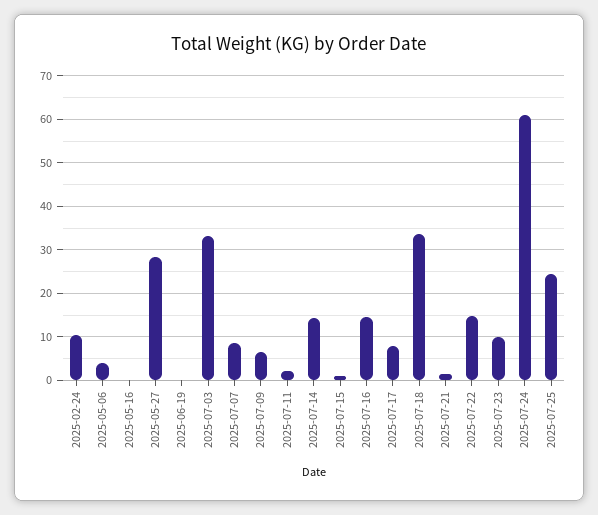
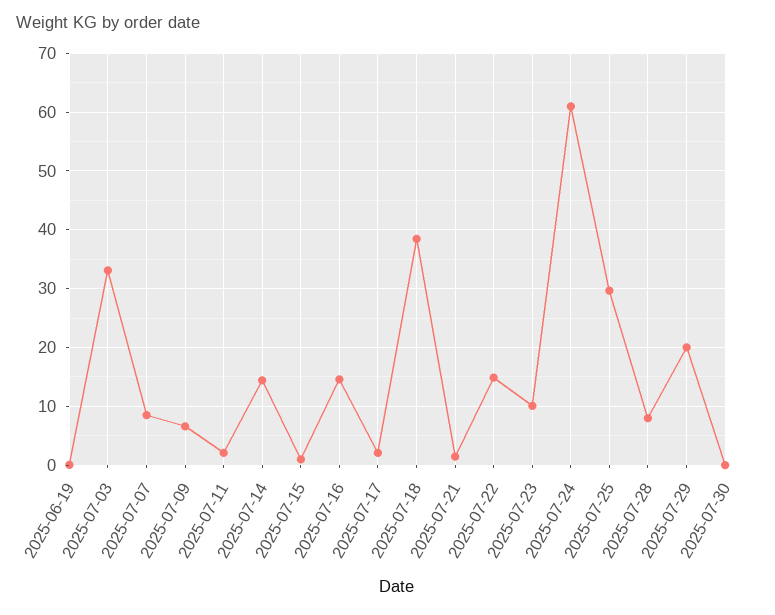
2025-02-24: 10 -> none
2025-05-06: 4 -> none
2025-05-16: 0 -> none
2025-05-27: 28 -> none
2025-07-17: 8 -> 2
2025-07-18: 34 -> 38
2025-07-25: 24 -> 30
2025-07-28: none -> 8
2025-07-29: none -> 20
2025-07-30: none -> 0

